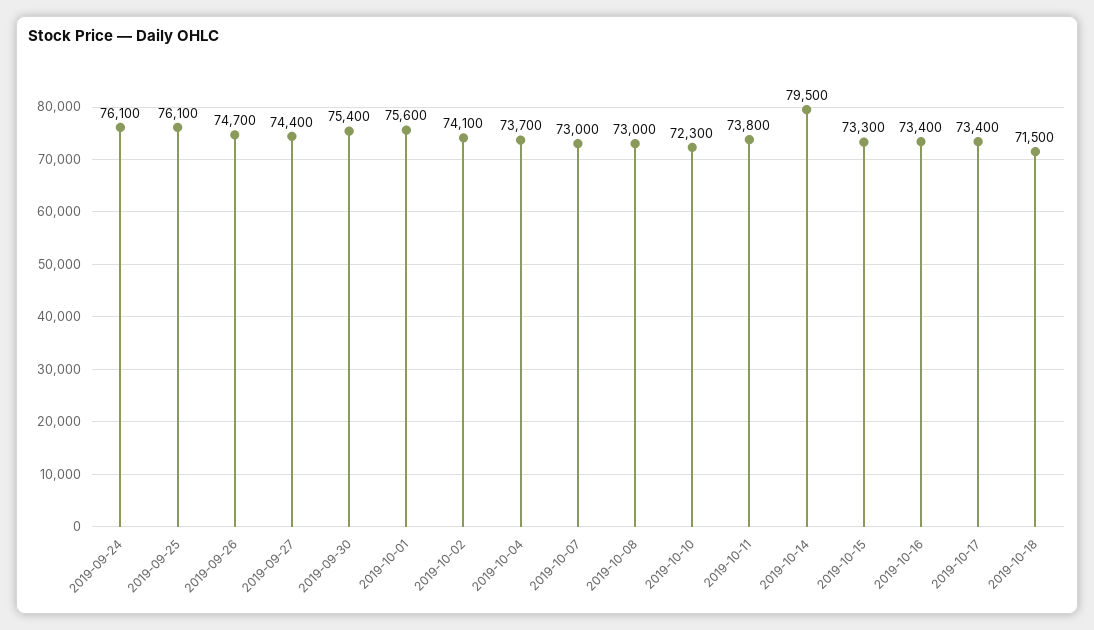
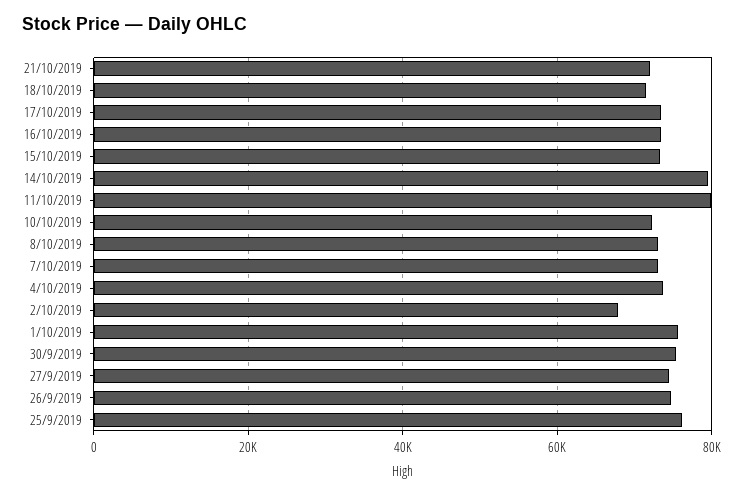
2019-09-24: 76100 -> none
2019-10-02: 74100 -> 68000
2019-10-11: 73800 -> 80000
21/10/2019: none -> 72000

